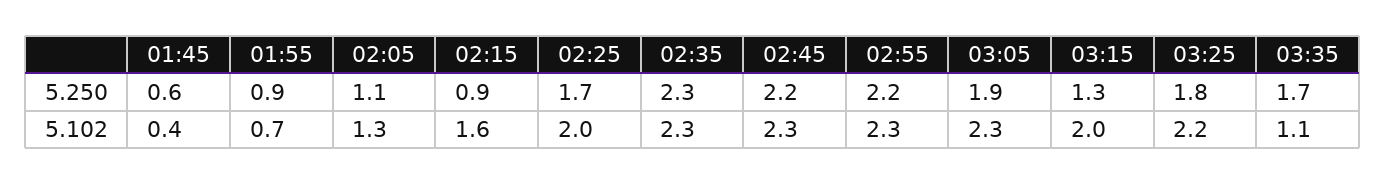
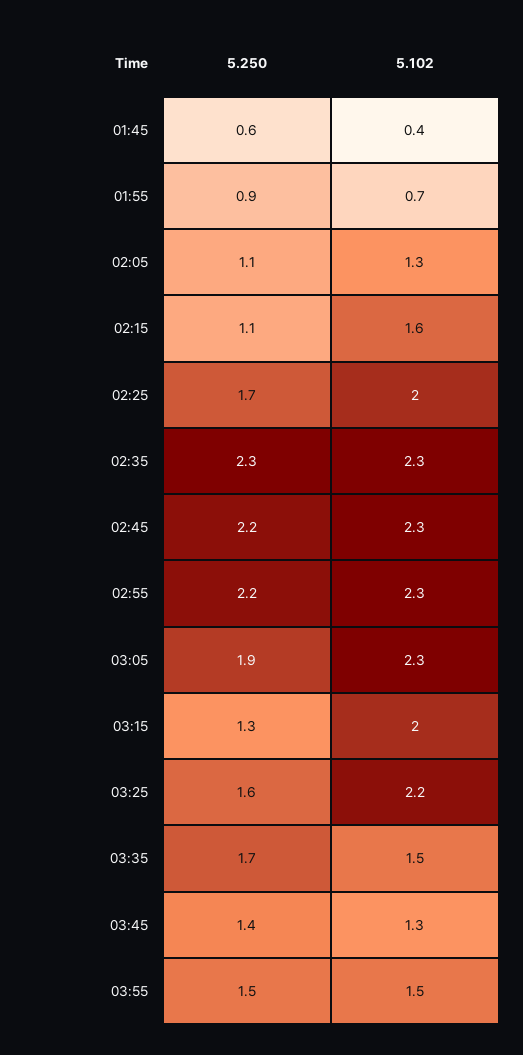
02:15, 5.250: 0.9 -> 1.1
03:25, 5.250: 1.8 -> 1.6
03:35, 5.102: 1.1 -> 1.5
03:45, 5.250: none -> 1.4
03:45, 5.102: none -> 1.3
03:55, 5.250: none -> 1.5
03:55, 5.102: none -> 1.5

